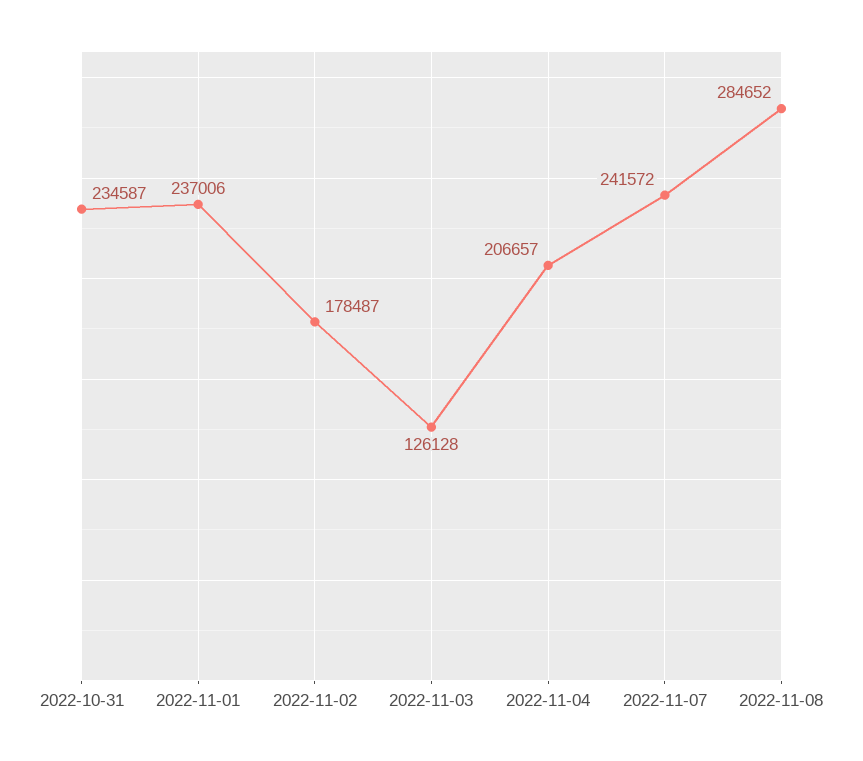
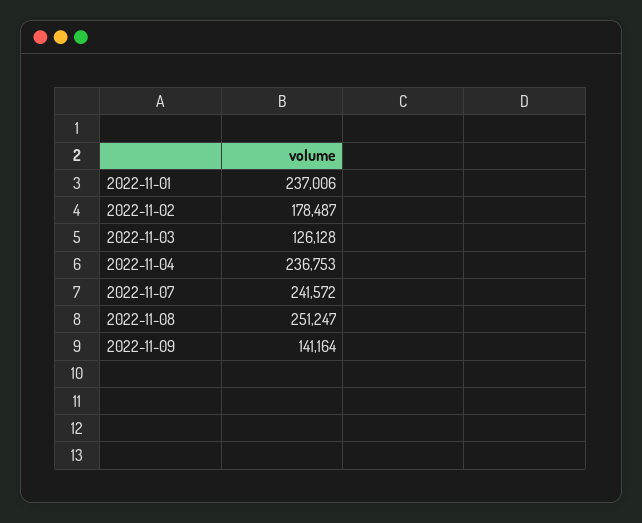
2022-10-31: 234587 -> none
2022-11-04: 206657 -> 236753
2022-11-08: 284652 -> 251247
2022-11-09: none -> 141164

